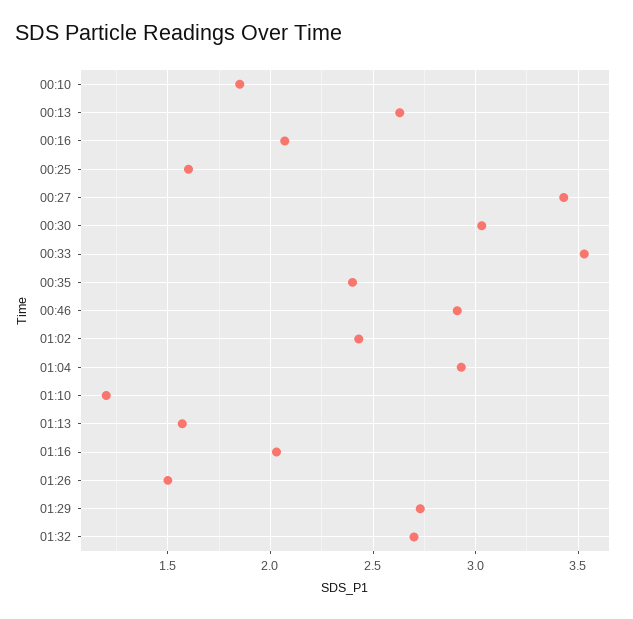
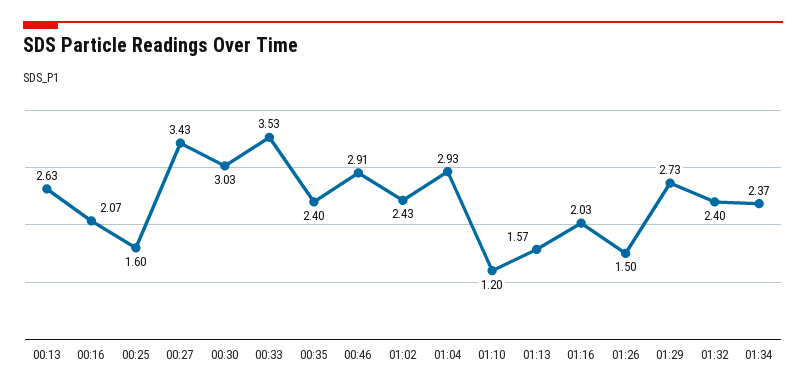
00:10: 1.85 -> none
01:32: 2.7 -> 2.4
01:34: none -> 2.37

